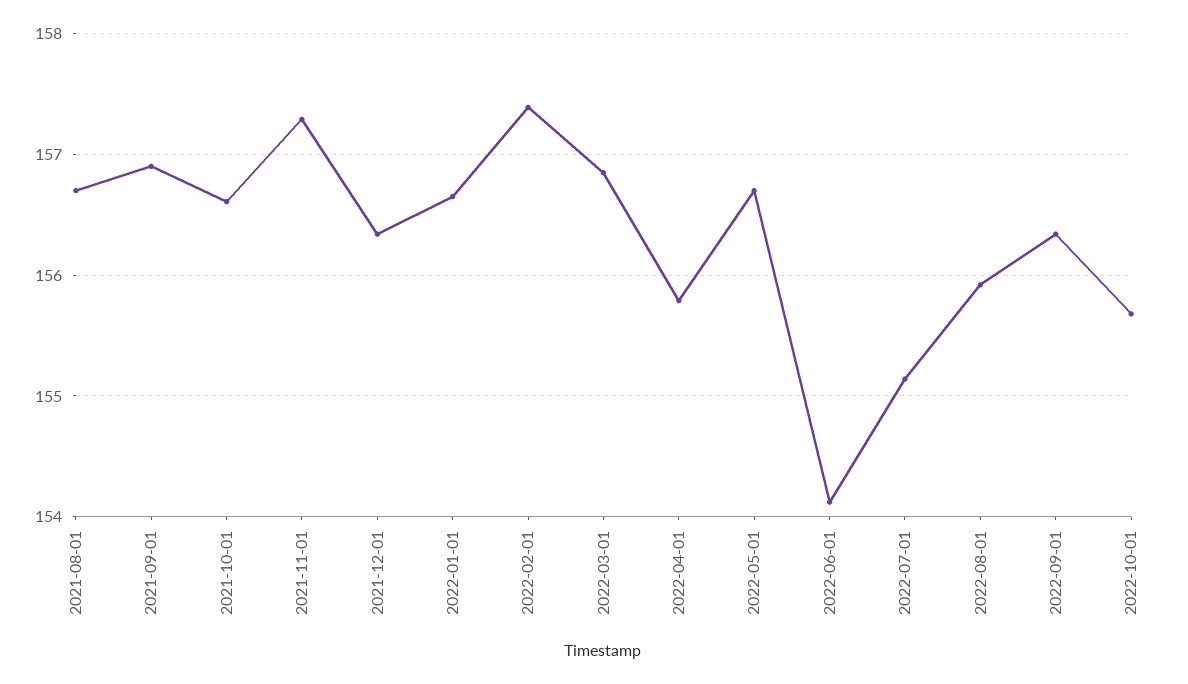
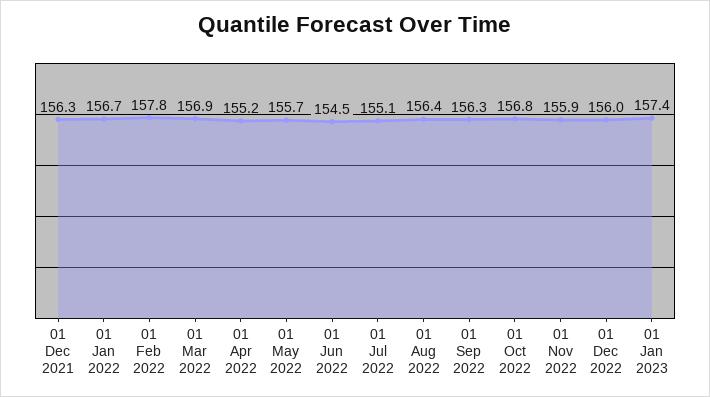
2021-08-01: 156.7 -> none
2021-09-01: 156.9 -> none
2021-10-01: 156.6 -> none
2021-11-01: 157.3 -> none
2022-02-01: 157.4 -> 157.8
2022-04-01: 155.8 -> 155.2
2022-05-01: 156.7 -> 155.7
2022-06-01: 154.1 -> 154.5
2022-08-01: 155.9 -> 156.4
2022-10-01: 155.7 -> 156.8
01 Nov 2022: none -> 155.9
01 Dec 2022: none -> 156
01 Jan 2023: none -> 157.4

